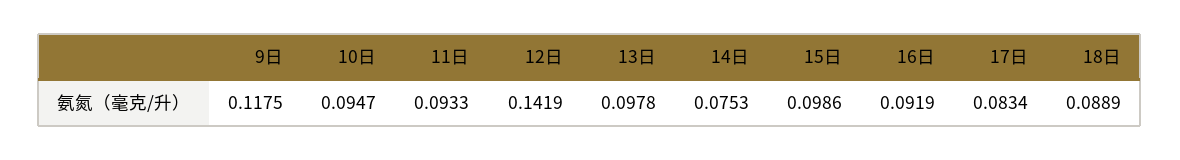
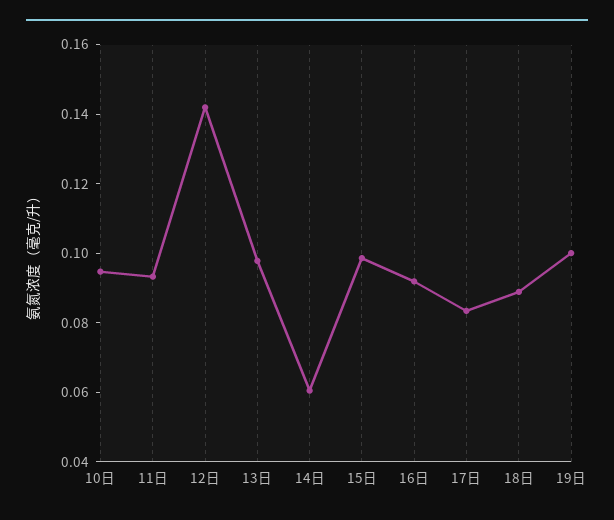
9日: 0.1175 -> none
14日: 0.0753 -> 0.06
19日: none -> 0.1

